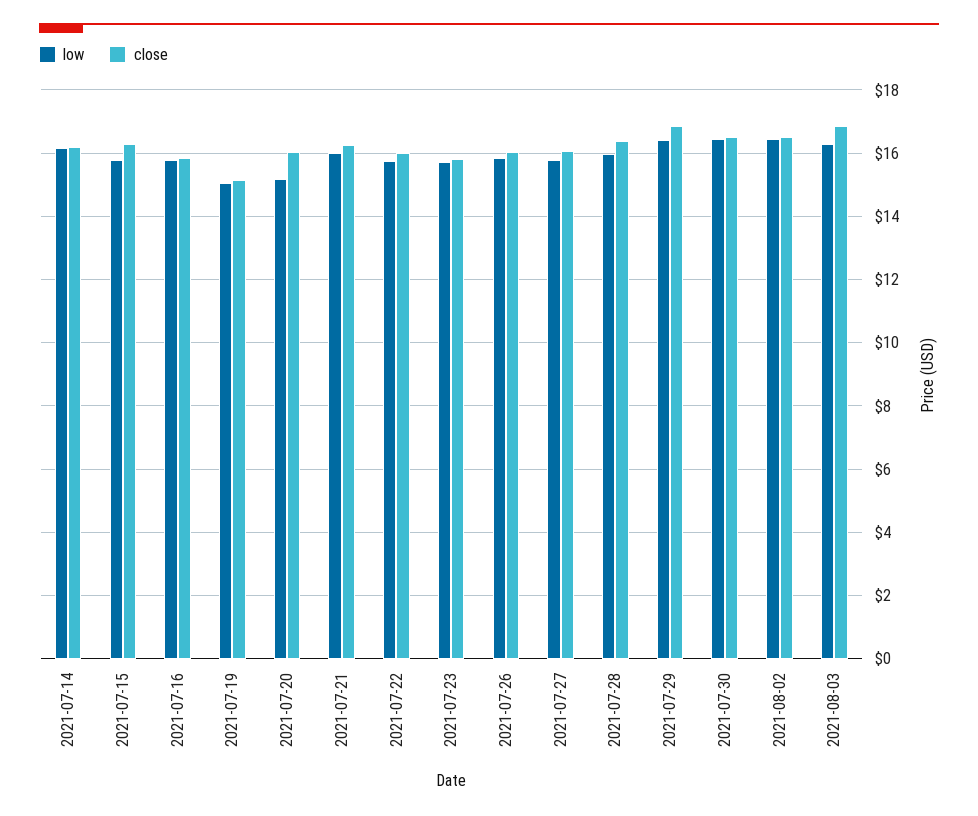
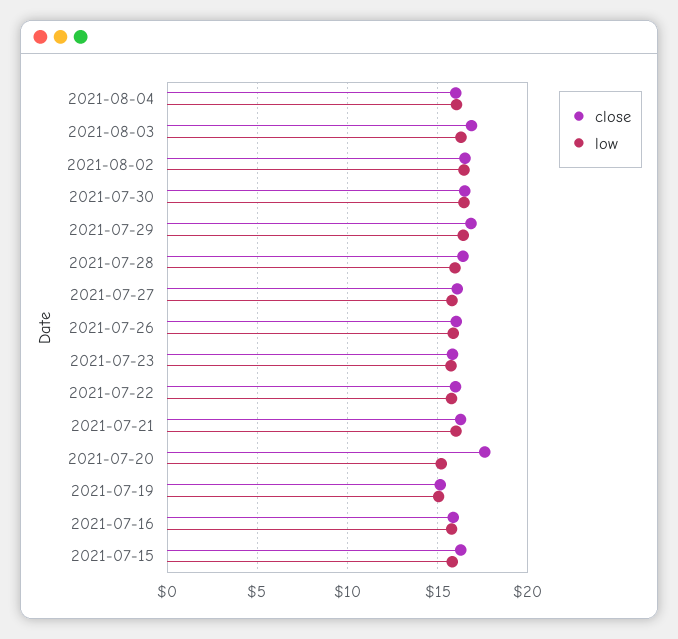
low, 2021-07-14: 16.2 -> none
close, 2021-07-14: 16.2 -> none
close, 2021-07-20: 16 -> 17.5
close, 2021-08-04: none -> 16
low, 2021-08-04: none -> 16

